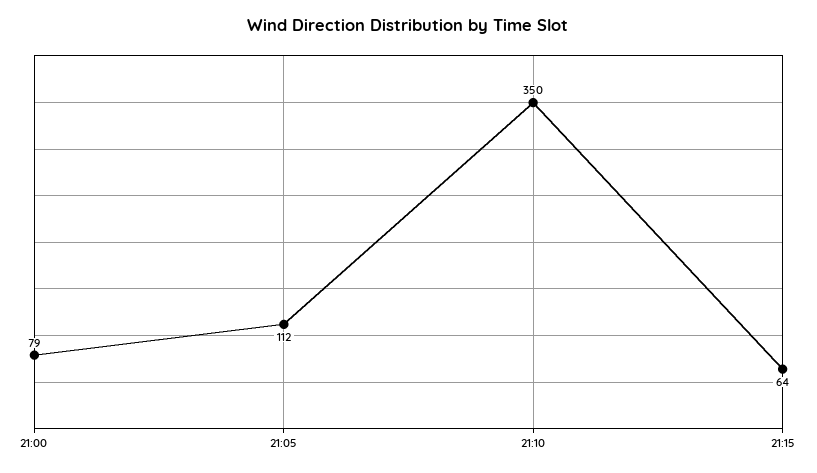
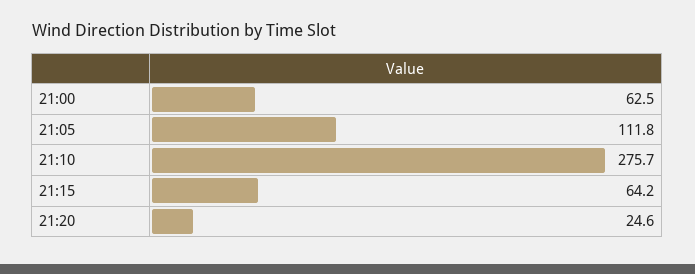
21:00: 79 -> 62.5
21:10: 350 -> 275.7
21:20: none -> 24.6

